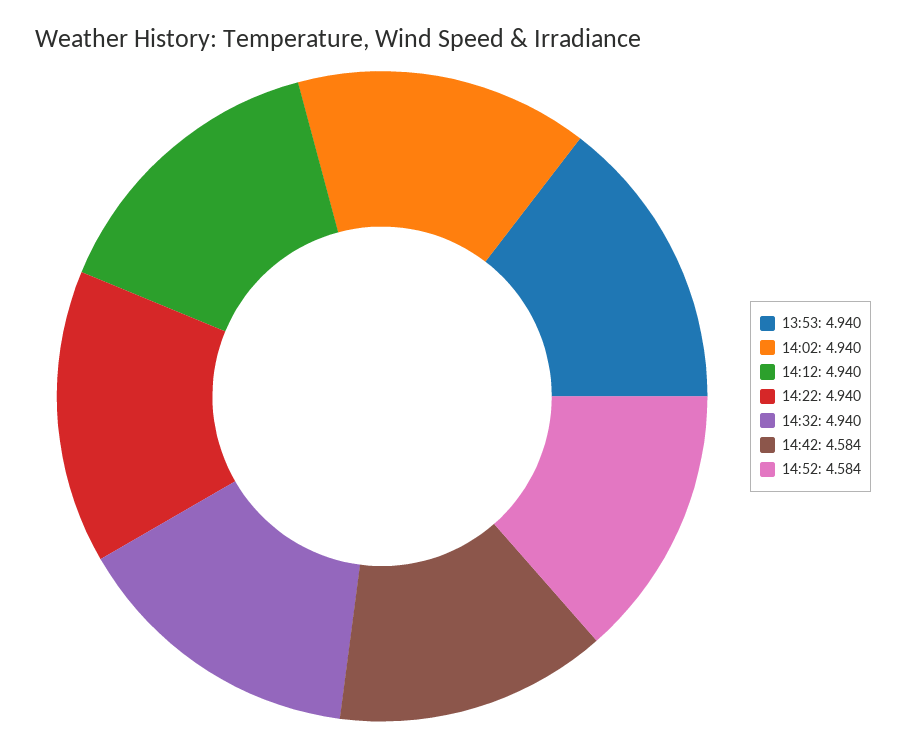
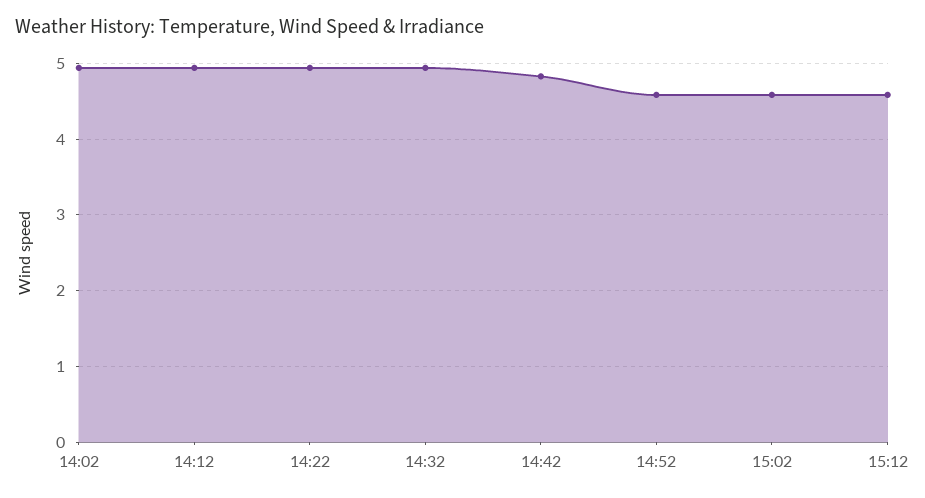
13:53: 4.94 -> none
14:42: 4.584 -> 4.8
15:02: none -> 4.6
15:12: none -> 4.6

